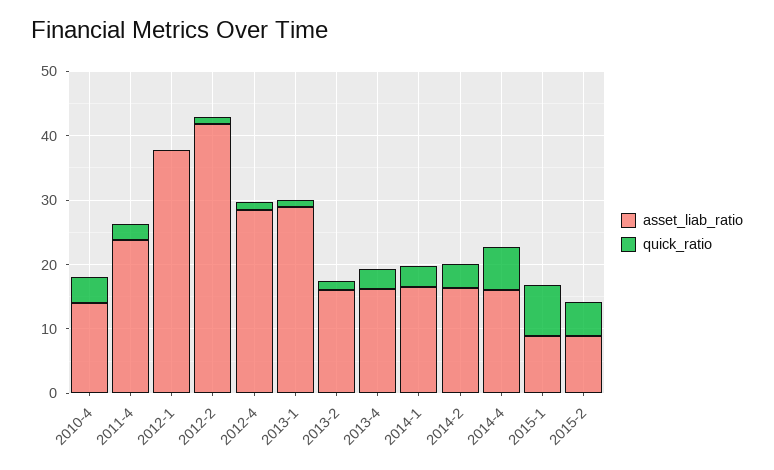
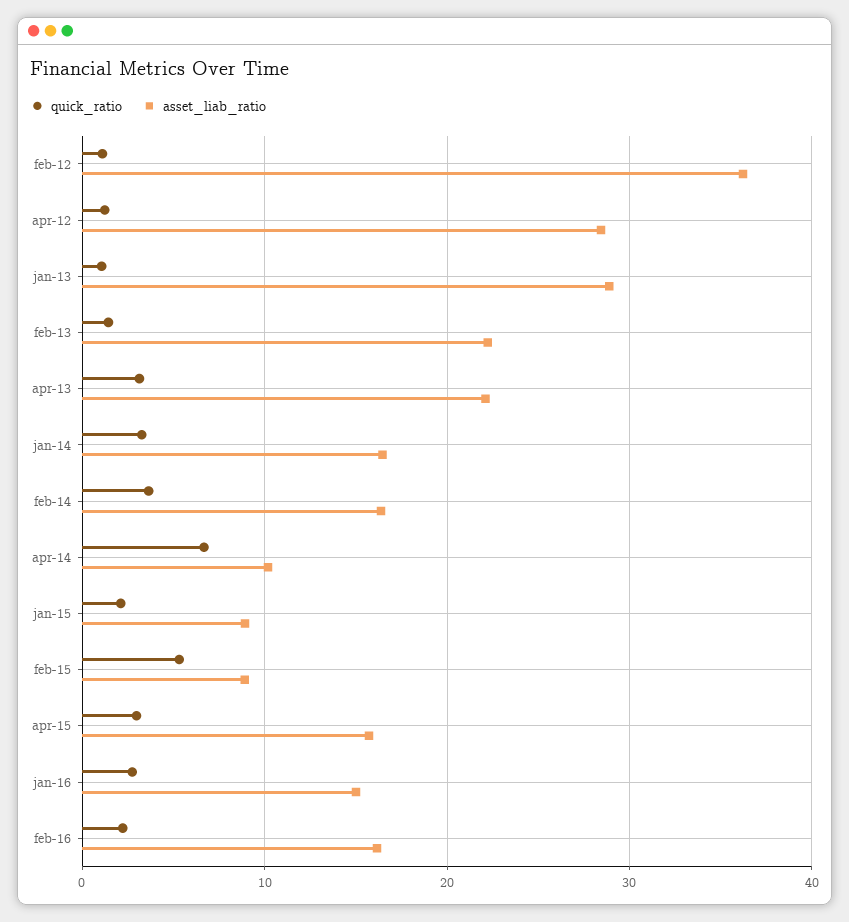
asset_liab_ratio, 2010-4: 14 -> none
quick_ratio, 2010-4: 4 -> none
asset_liab_ratio, 2011-4: 24 -> none
quick_ratio, 2011-4: 2 -> none
asset_liab_ratio, 2012-1: 38 -> none
quick_ratio, 2012-1: 0 -> none
asset_liab_ratio, 2012-2: 42 -> 36
asset_liab_ratio, 2013-2: 16 -> 22
asset_liab_ratio, 2013-4: 16 -> 22
asset_liab_ratio, 2014-4: 16 -> 10
quick_ratio, 2015-1: 8 -> 2
quick_ratio, apr-15: none -> 3
asset_liab_ratio, apr-15: none -> 16
quick_ratio, jan-16: none -> 3
asset_liab_ratio, jan-16: none -> 15
quick_ratio, feb-16: none -> 2
asset_liab_ratio, feb-16: none -> 16

